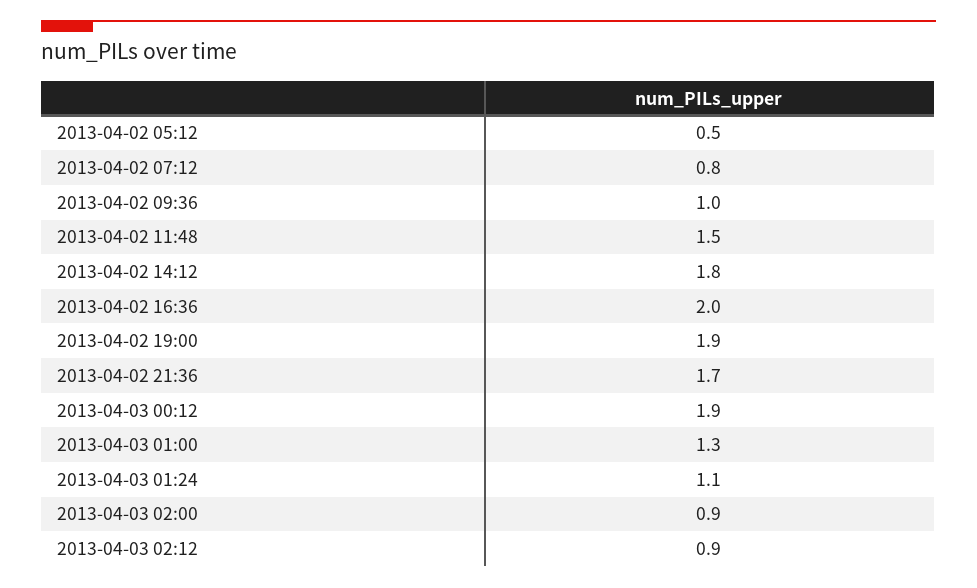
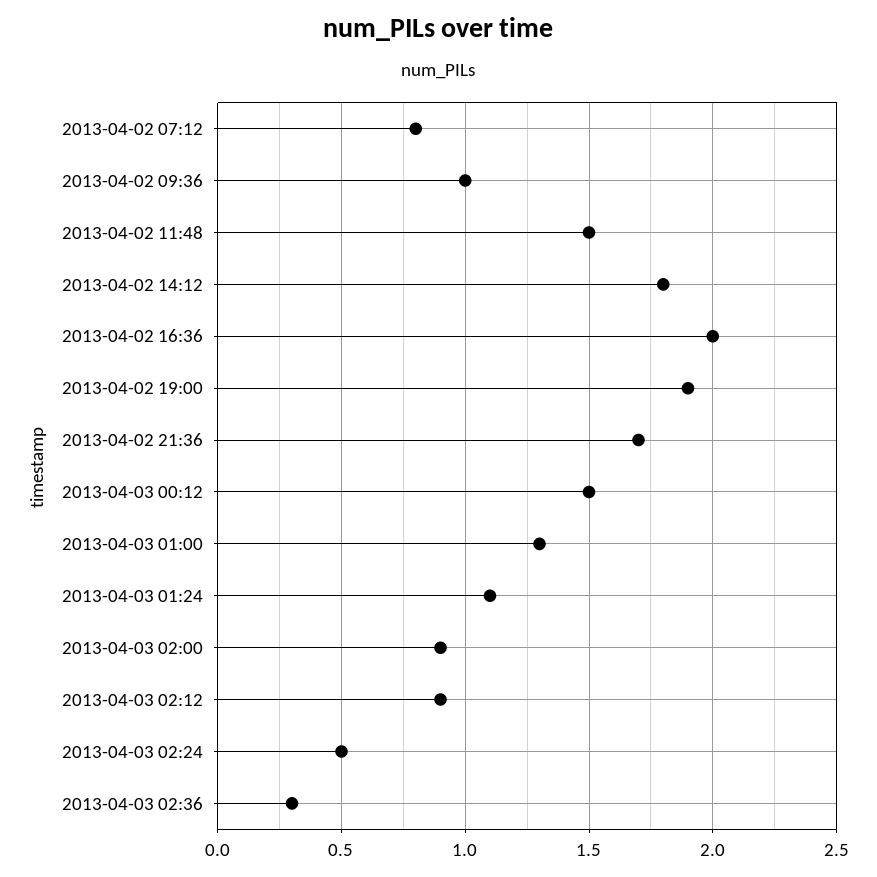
2013-04-02 05:12: 0.5 -> none
2013-04-03 00:12: 1.9 -> 1.5
2013-04-03 02:24: none -> 0.5
2013-04-03 02:36: none -> 0.3

